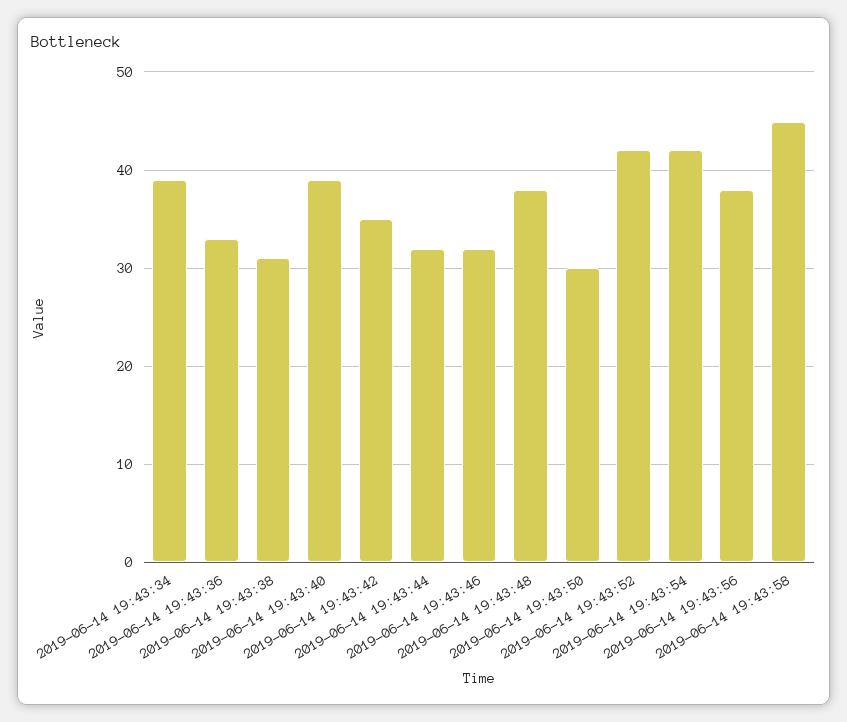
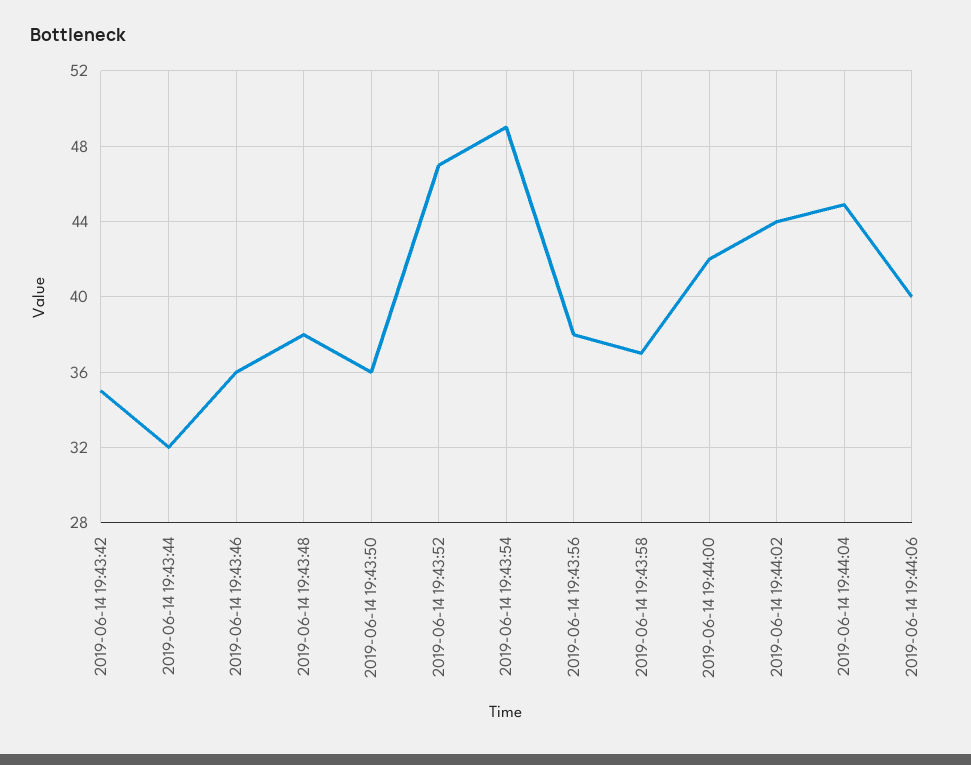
2019-06-14 19:43:34: 39 -> none
2019-06-14 19:43:36: 33 -> none
2019-06-14 19:43:38: 31 -> none
2019-06-14 19:43:40: 39 -> none
2019-06-14 19:43:46: 32 -> 36
2019-06-14 19:43:50: 30 -> 36
2019-06-14 19:43:52: 42 -> 47
2019-06-14 19:43:54: 42 -> 49
2019-06-14 19:43:58: 45 -> 37
2019-06-14 19:44:00: none -> 42
2019-06-14 19:44:02: none -> 44
2019-06-14 19:44:04: none -> 45
2019-06-14 19:44:06: none -> 40

